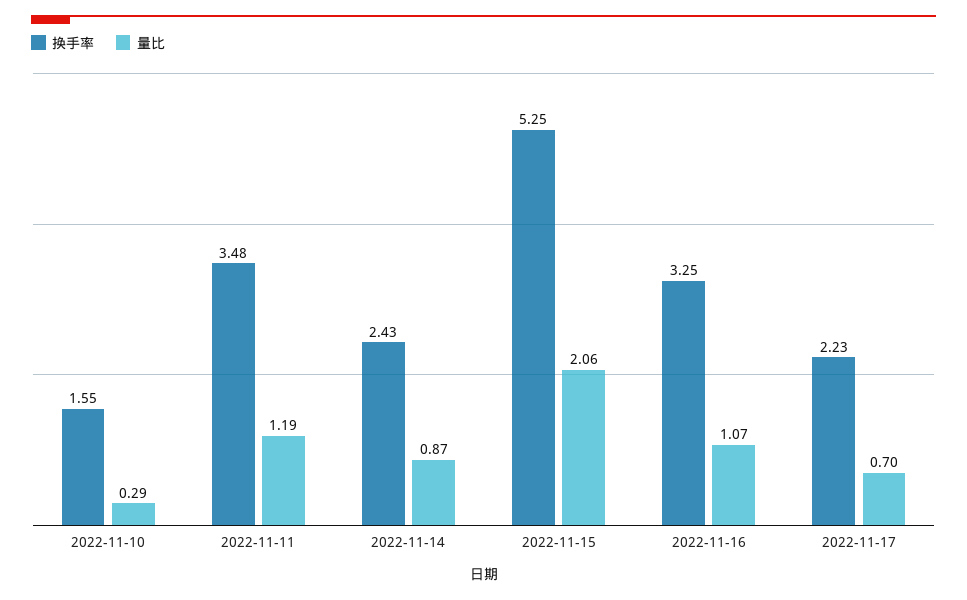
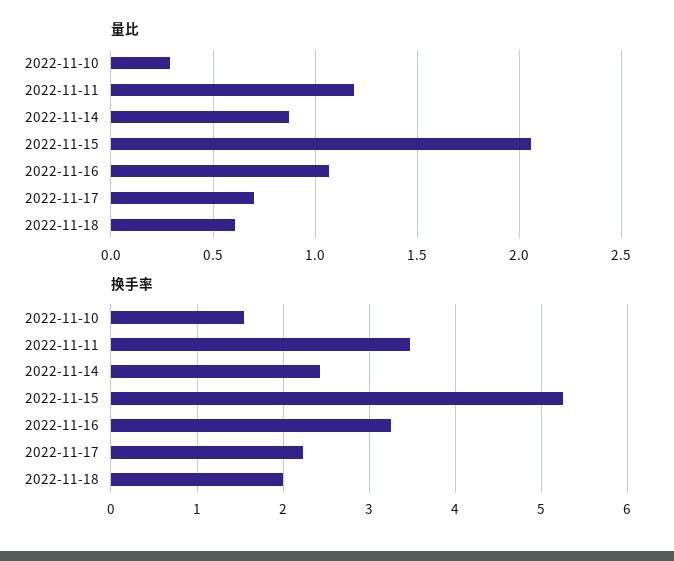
量比, 2022-11-18: none -> 0.6
换手率, 2022-11-18: none -> 2

